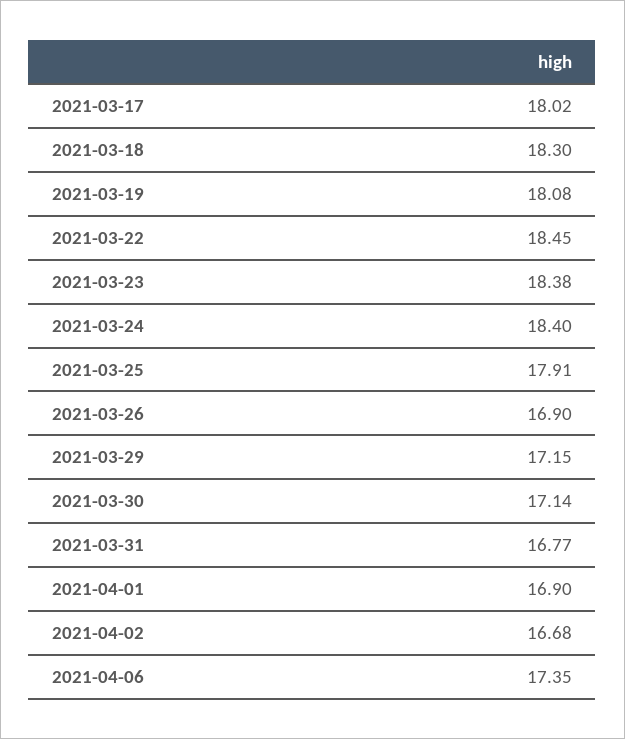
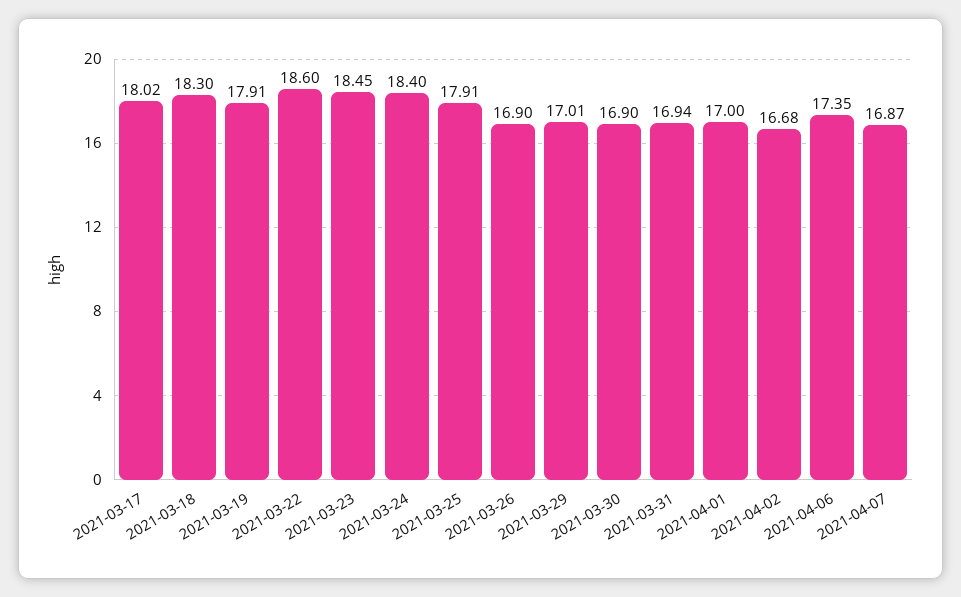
2021-03-19: 18.08 -> 17.91
2021-03-22: 18.45 -> 18.6
2021-03-23: 18.38 -> 18.45
2021-03-29: 17.15 -> 17.01
2021-03-30: 17.14 -> 16.9
2021-03-31: 16.77 -> 16.94
2021-04-01: 16.9 -> 17
2021-04-07: none -> 16.87

